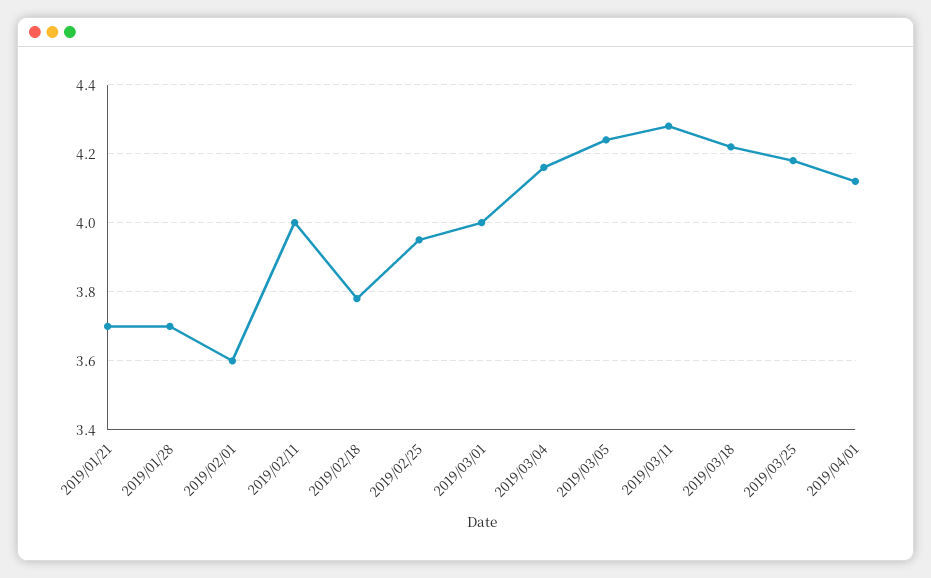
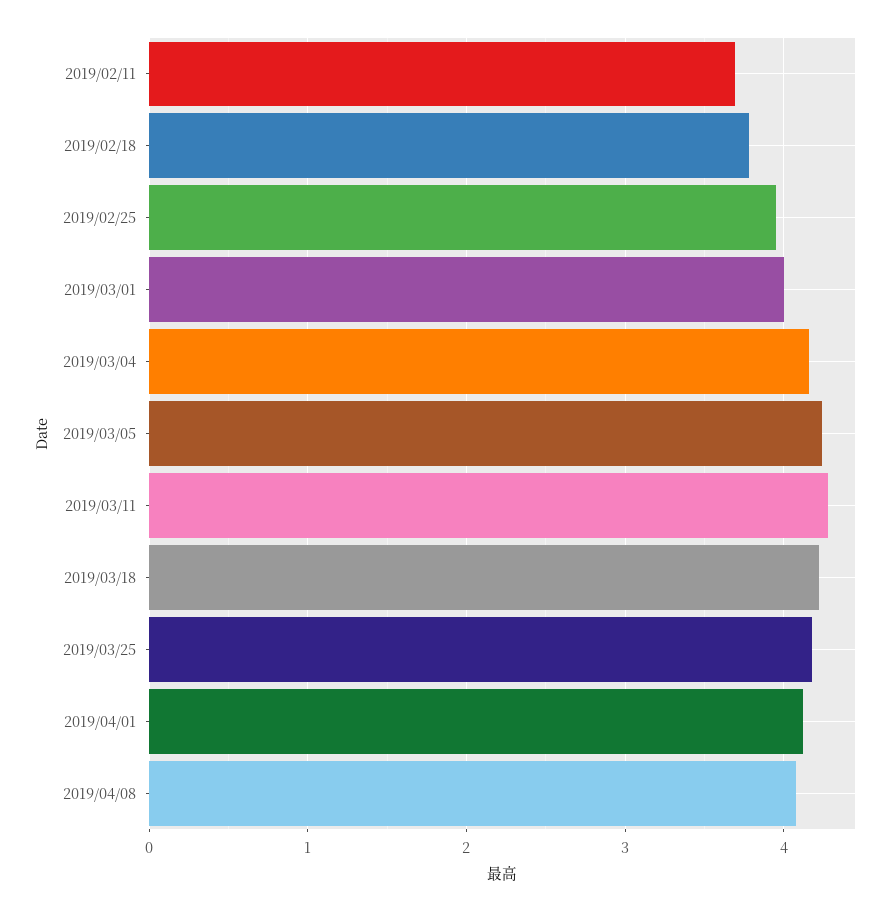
2019/01/21: 3.7 -> none
2019/01/28: 3.7 -> none
2019/02/01: 3.6 -> none
2019/02/11: 4 -> 3.7
2019/04/08: none -> 4.1

